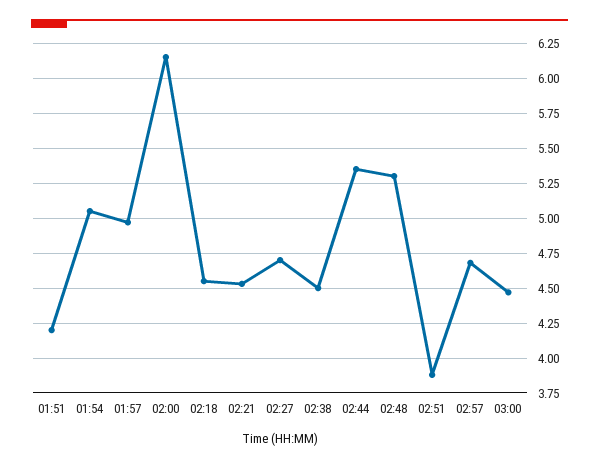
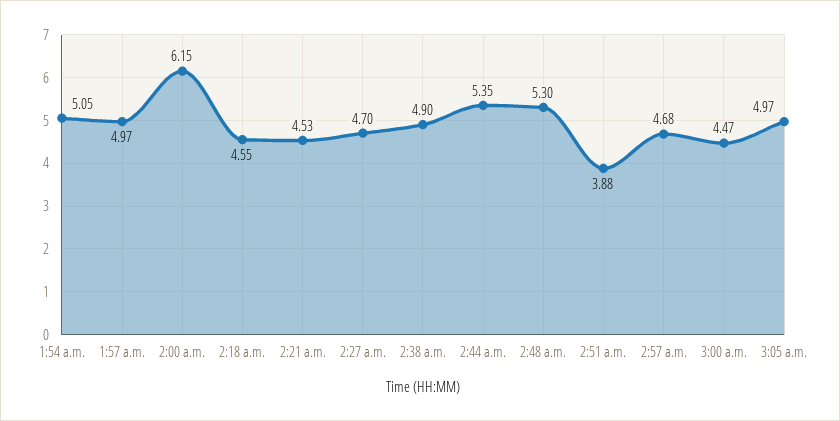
01:51: 4.2 -> none
02:38: 4.5 -> 4.9
3:05 a.m.: none -> 4.97

